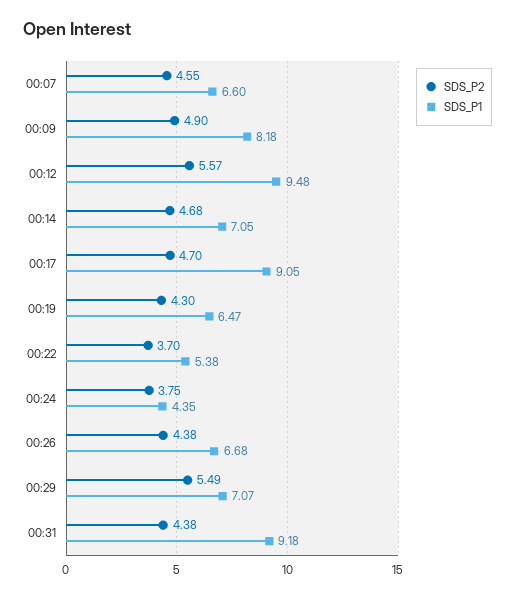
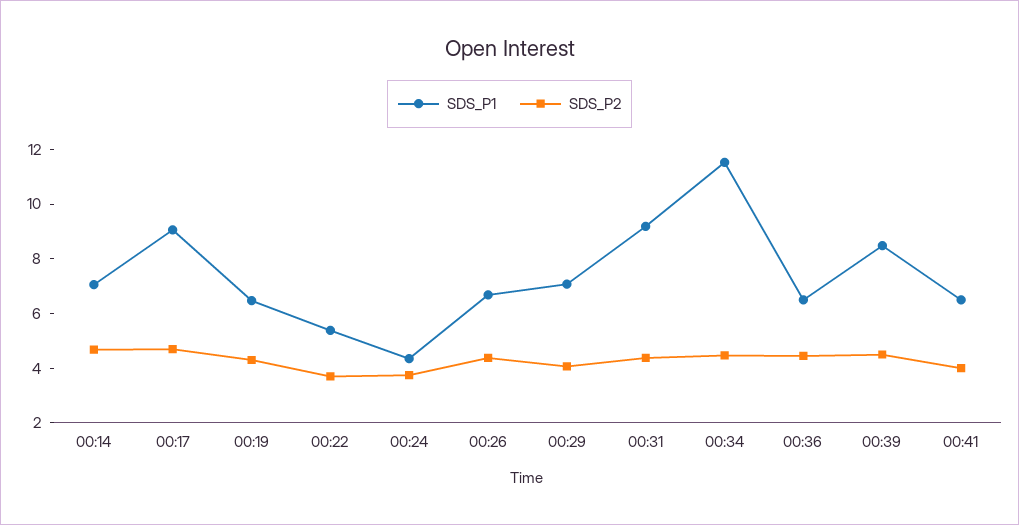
SDS_P2, 00:07: 4.55 -> none
SDS_P1, 00:07: 6.6 -> none
SDS_P2, 00:09: 4.9 -> none
SDS_P1, 00:09: 8.18 -> none
SDS_P2, 00:12: 5.57 -> none
SDS_P1, 00:12: 9.48 -> none
SDS_P2, 00:29: 5.49 -> 4
SDS_P1, 00:34: none -> 11.5
SDS_P2, 00:34: none -> 4.5
SDS_P1, 00:36: none -> 6.5
SDS_P2, 00:36: none -> 4.5
SDS_P1, 00:39: none -> 8.5
SDS_P2, 00:39: none -> 4.5
SDS_P1, 00:41: none -> 6.5
SDS_P2, 00:41: none -> 4

